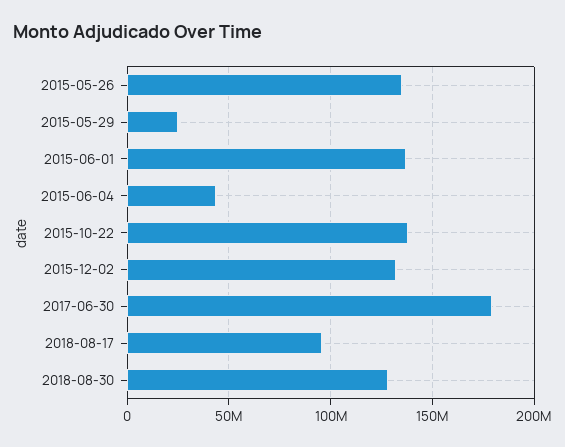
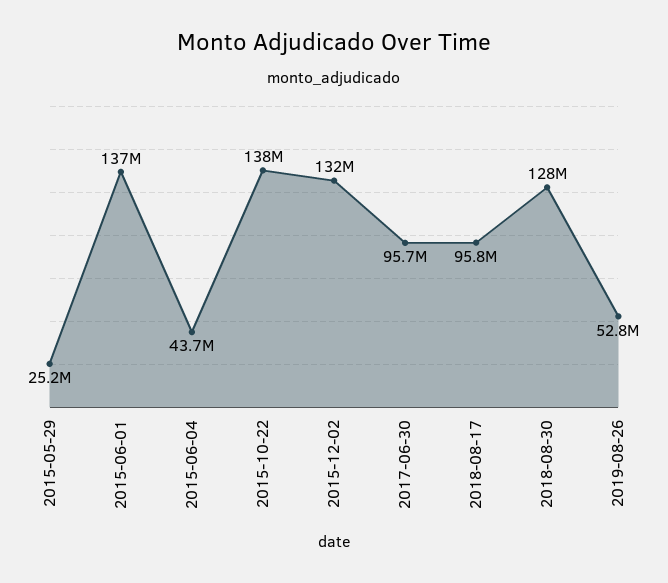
2015-05-26: 135000000 -> none
2017-06-30: 180000000 -> 95700000
2019-08-26: none -> 52800000

